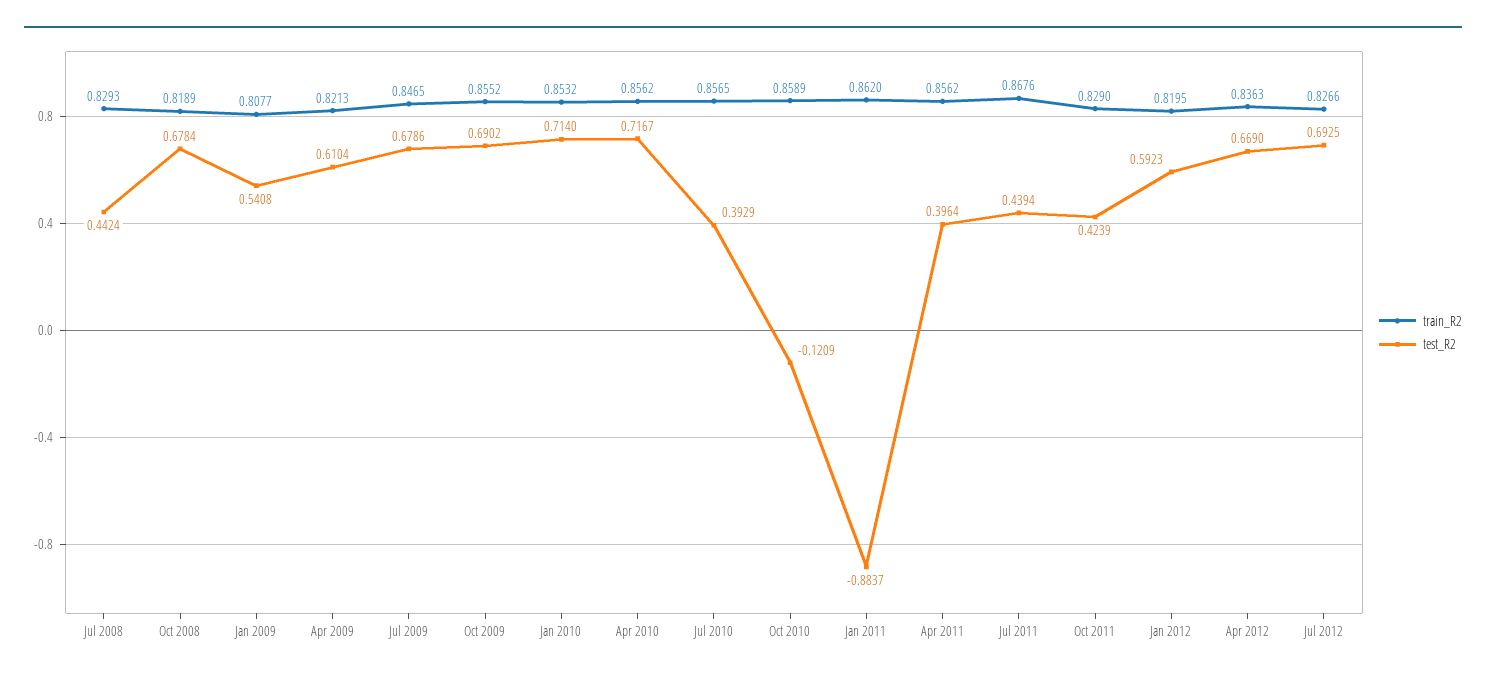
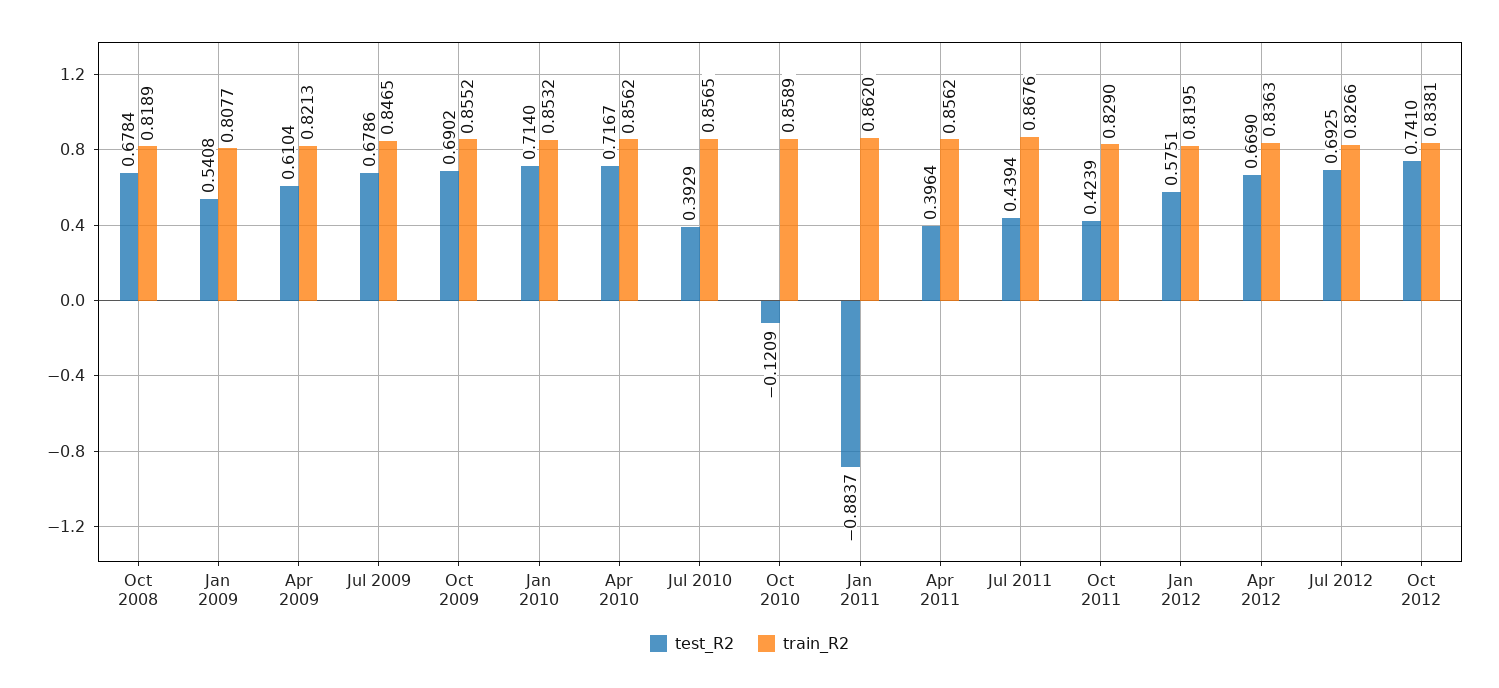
train_R2, Jul 2008: 0.8293 -> none
test_R2, Jul 2008: 0.4424 -> none
test_R2, Jan 2012: 0.5923 -> 0.5751
test_R2, Oct 2012: none -> 0.741
train_R2, Oct 2012: none -> 0.8381

